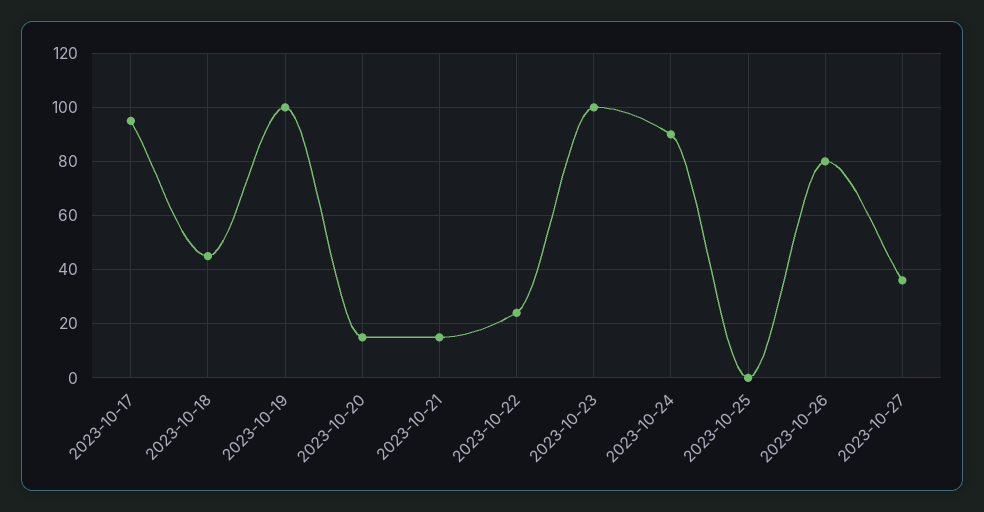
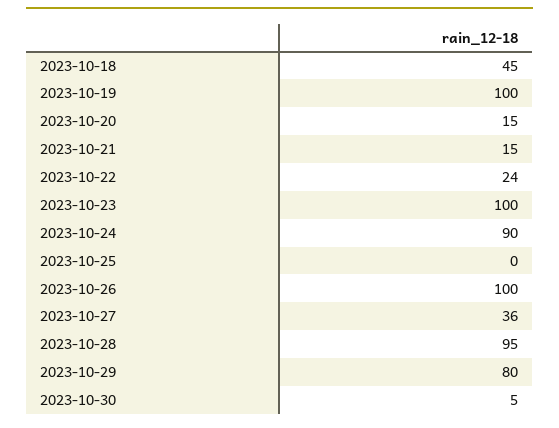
2023-10-17: 95 -> none
2023-10-26: 80 -> 100
2023-10-28: none -> 95
2023-10-29: none -> 80
2023-10-30: none -> 5

